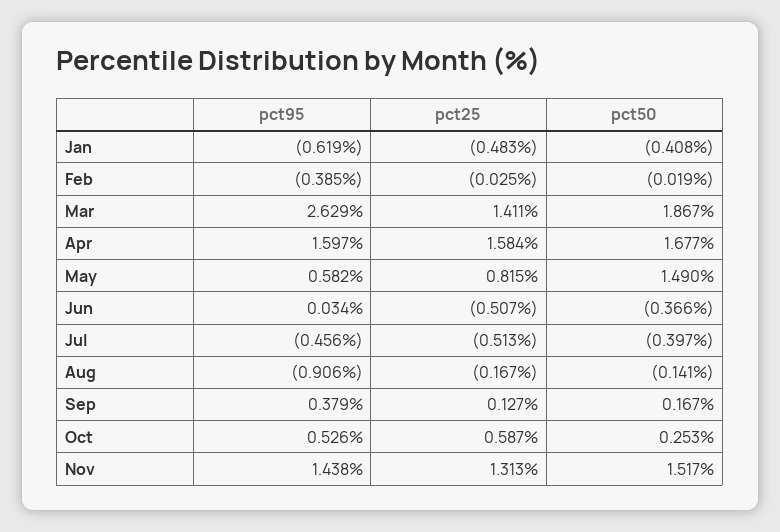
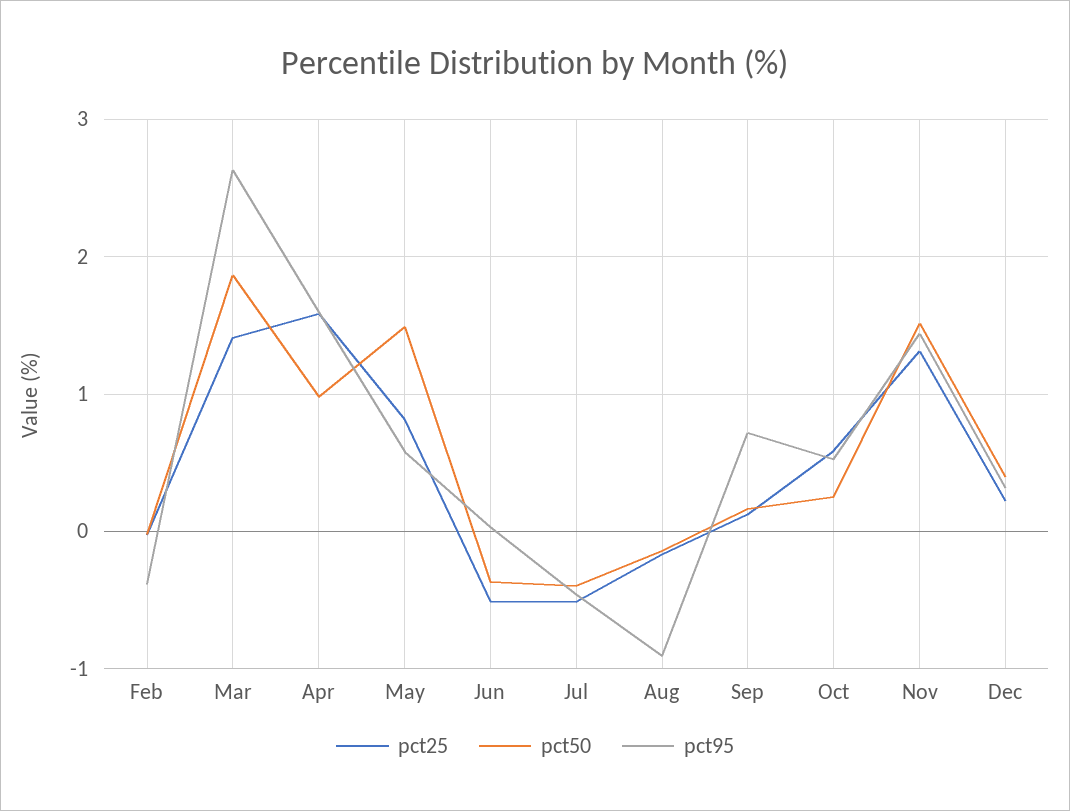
pct95, Jan: -0.619 -> none
pct25, Jan: -0.483 -> none
pct50, Jan: -0.408 -> none
pct50, Apr: 1.677 -> 1
pct95, Sep: 0.379 -> 0.7
pct25, Dec: none -> 0.2
pct50, Dec: none -> 0.4
pct95, Dec: none -> 0.3

